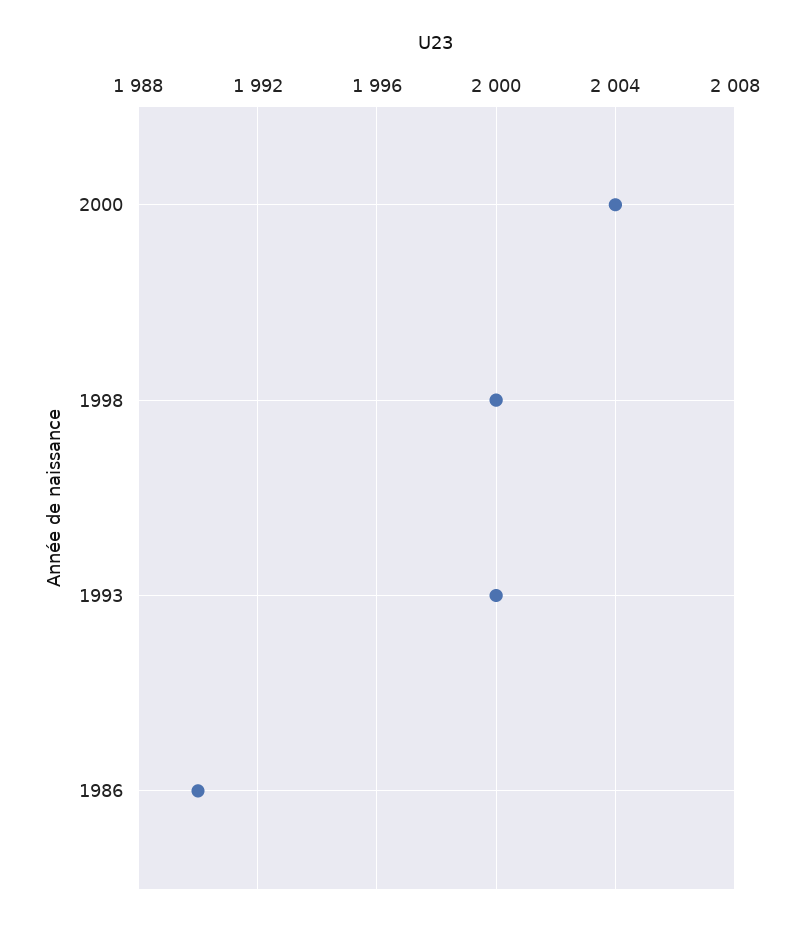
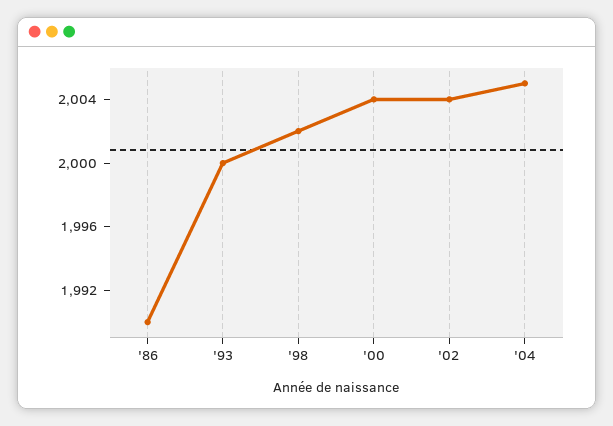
1998: 2000 -> 2002
'02: none -> 2004
'04: none -> 2005

